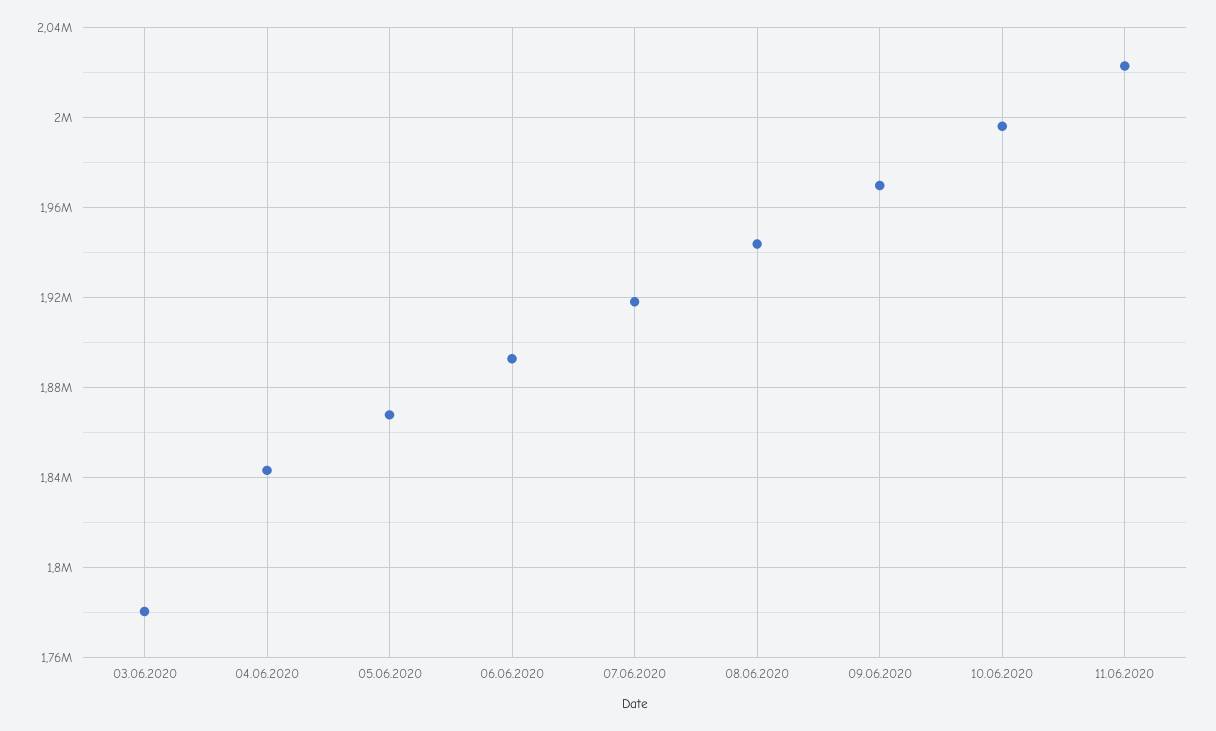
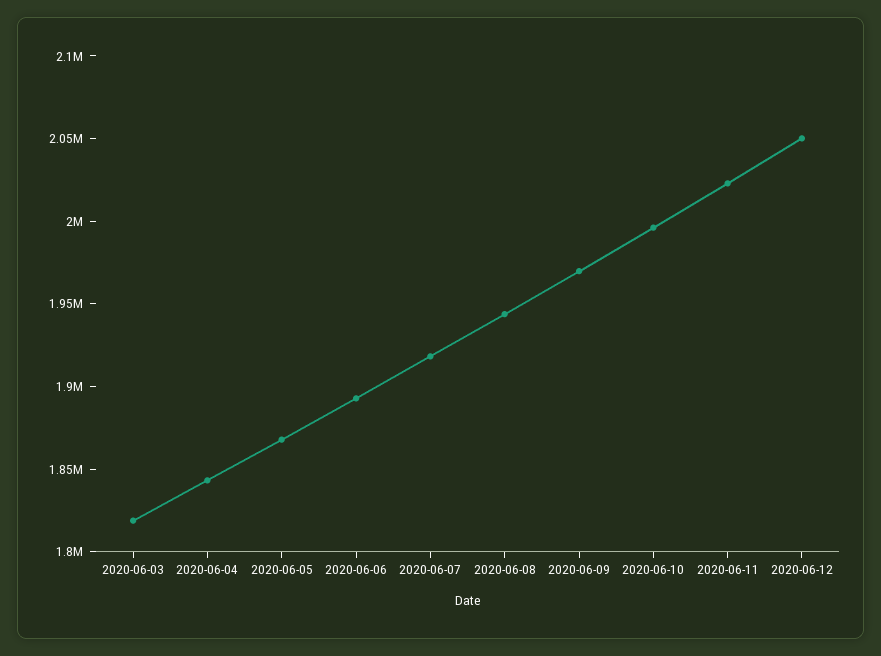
03.06.2020: 1780000 -> 1820000
2020-06-12: none -> 2050000

